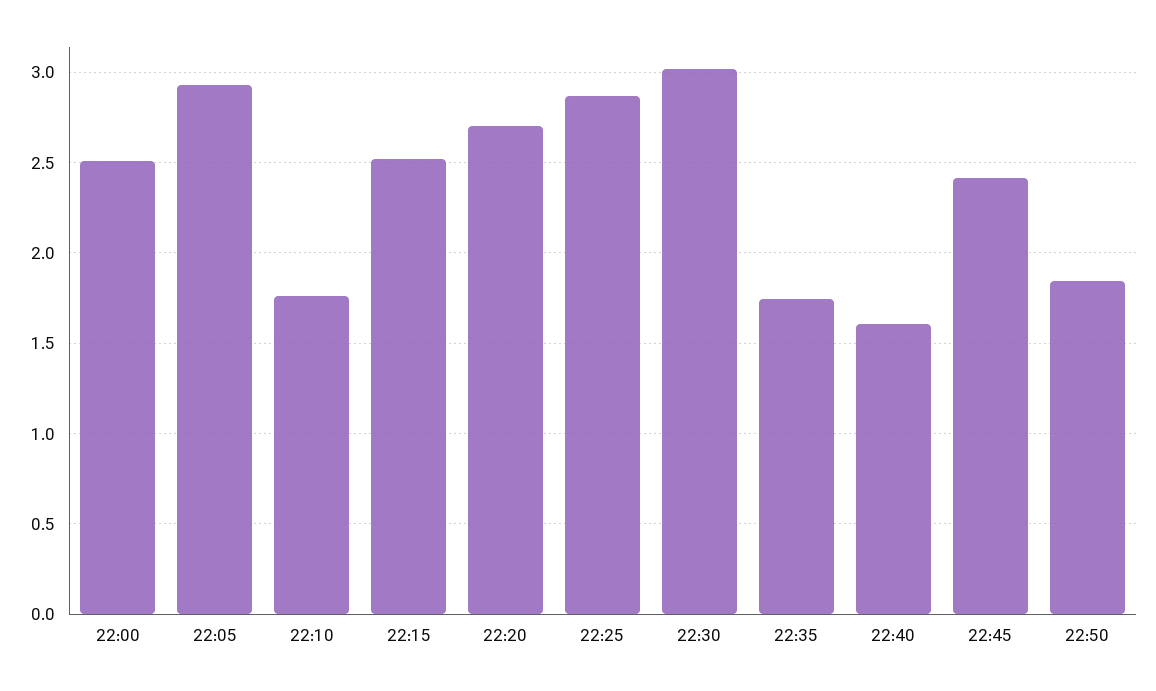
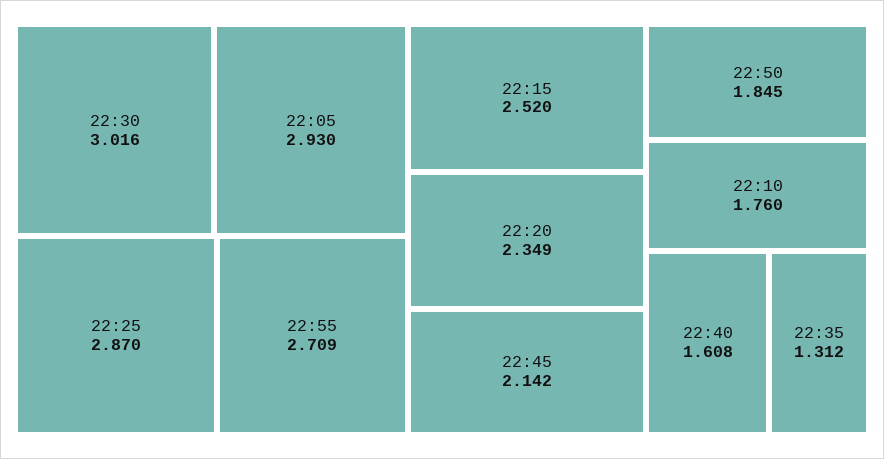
22:00: 2.5 -> none
22:20: 2.7 -> 2.349
22:35: 1.75 -> 1.312
22:45: 2.4 -> 2.142
22:55: none -> 2.709

